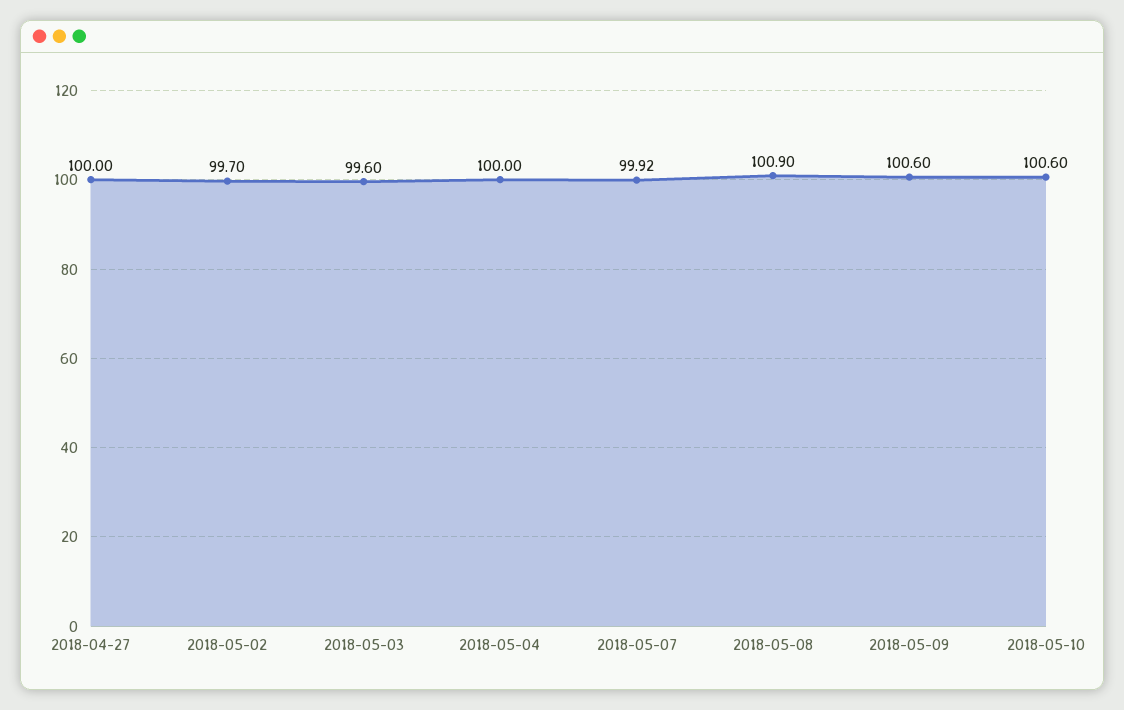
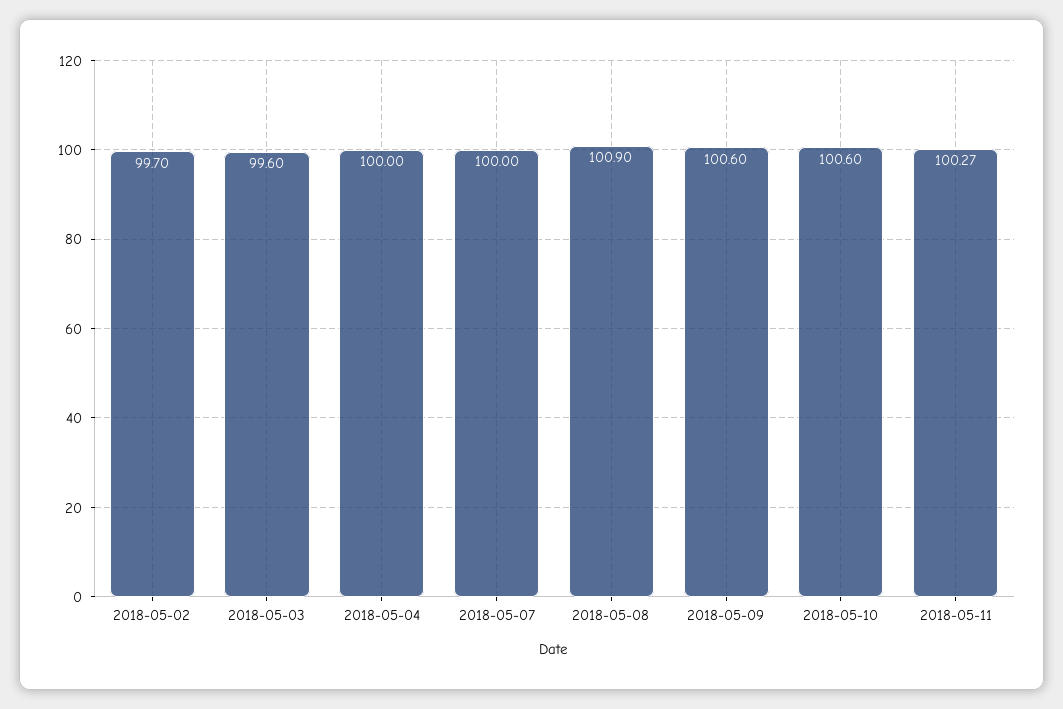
2018-04-27: 100 -> none
2018-05-07: 99.92 -> 100
2018-05-11: none -> 100.27

